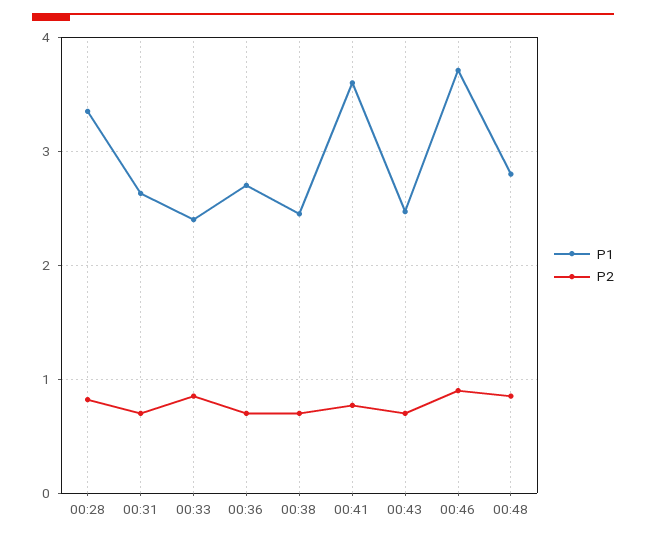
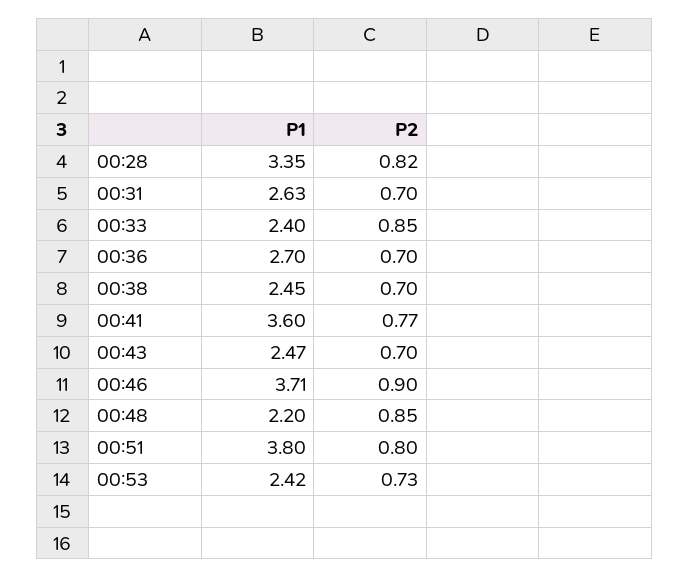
P1, 00:48: 2.8 -> 2.2
P1, 00:51: none -> 3.8
P2, 00:51: none -> 0.8
P1, 00:53: none -> 2.42
P2, 00:53: none -> 0.73

